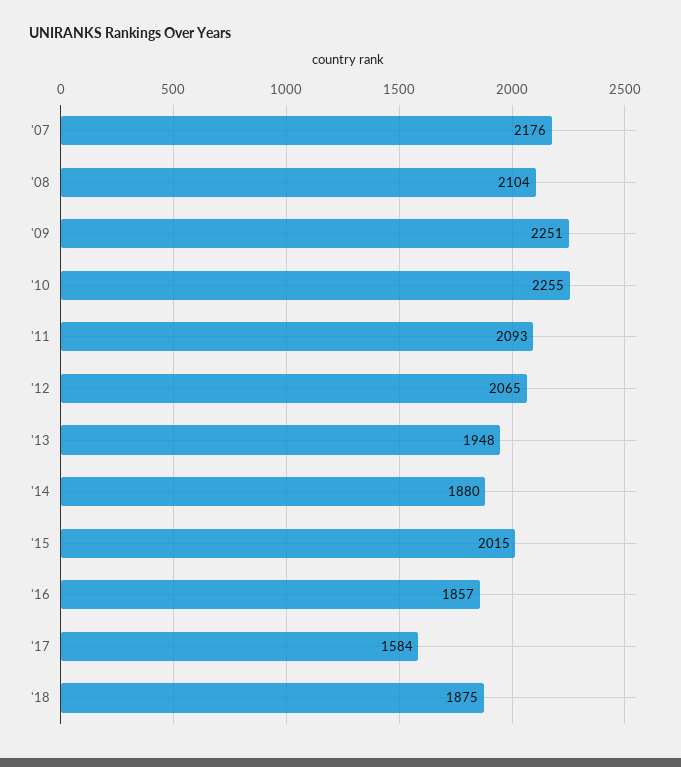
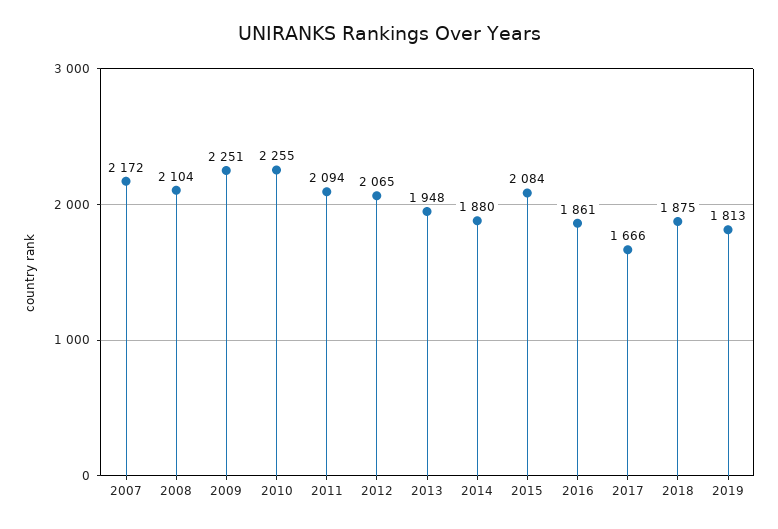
'07: 2176 -> 2172
'11: 2093 -> 2094
'15: 2015 -> 2084
'16: 1857 -> 1861
'17: 1584 -> 1666
2019: none -> 1813

